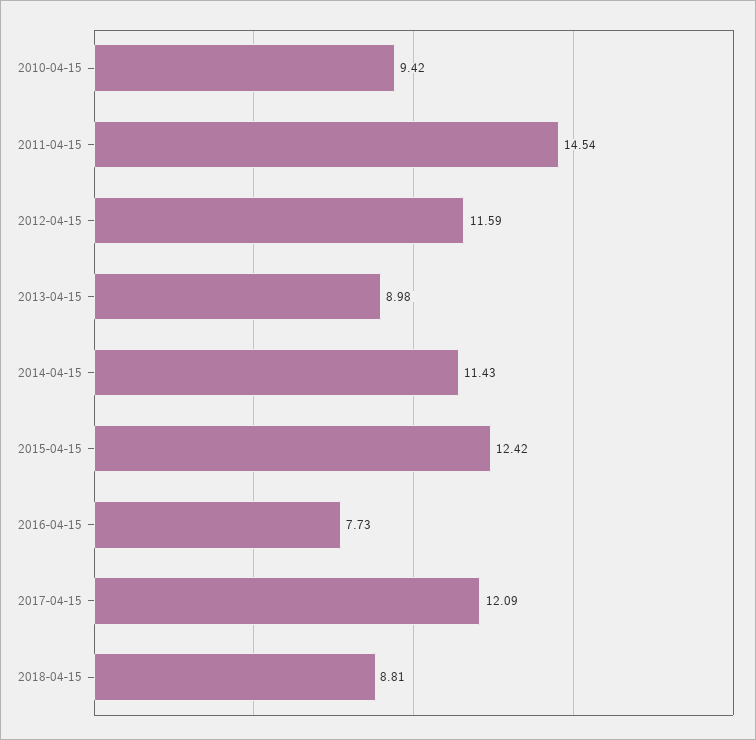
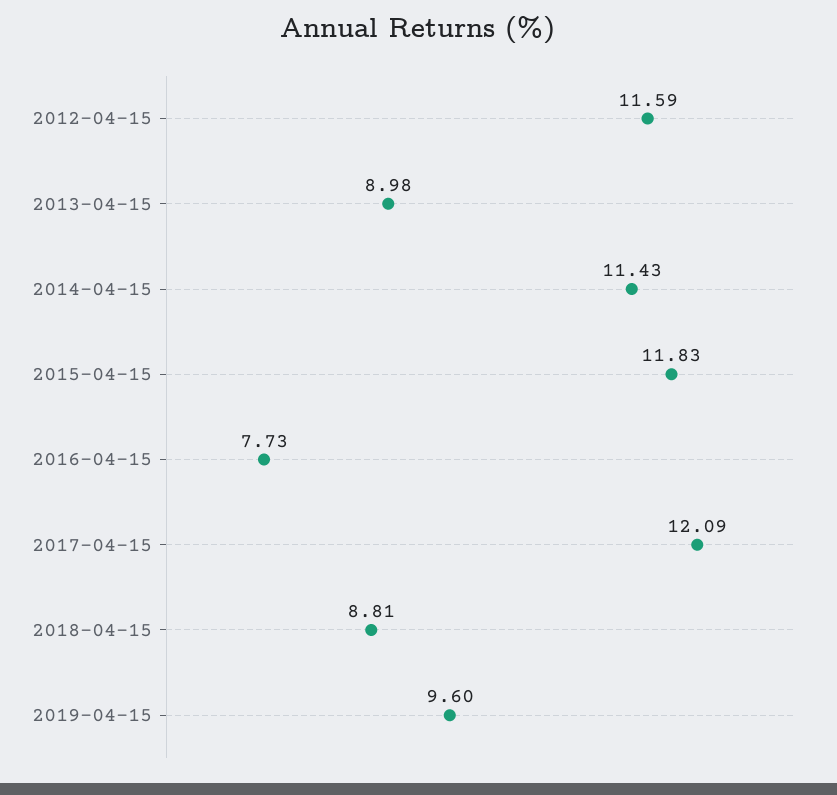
2010-04-15: 9.42 -> none
2011-04-15: 14.54 -> none
2015-04-15: 12.42 -> 11.83
2019-04-15: none -> 9.6

